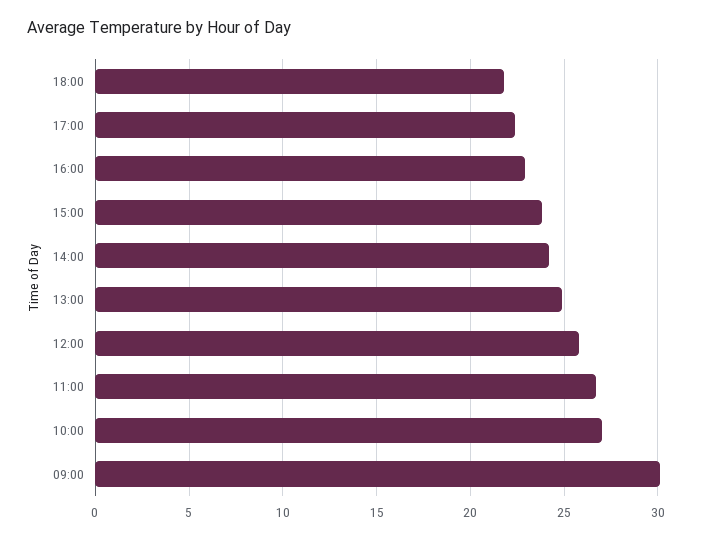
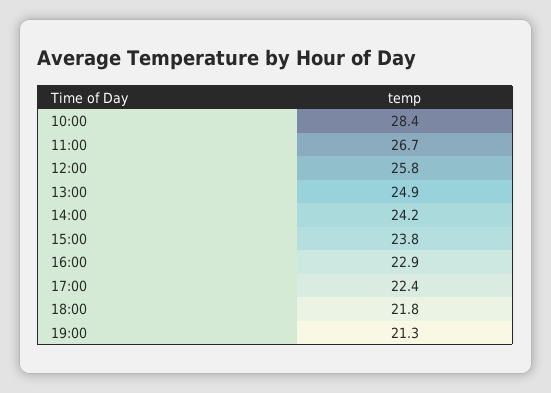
10:00: 27 -> 28.4
09:00: 30 -> none
19:00: none -> 21.3

